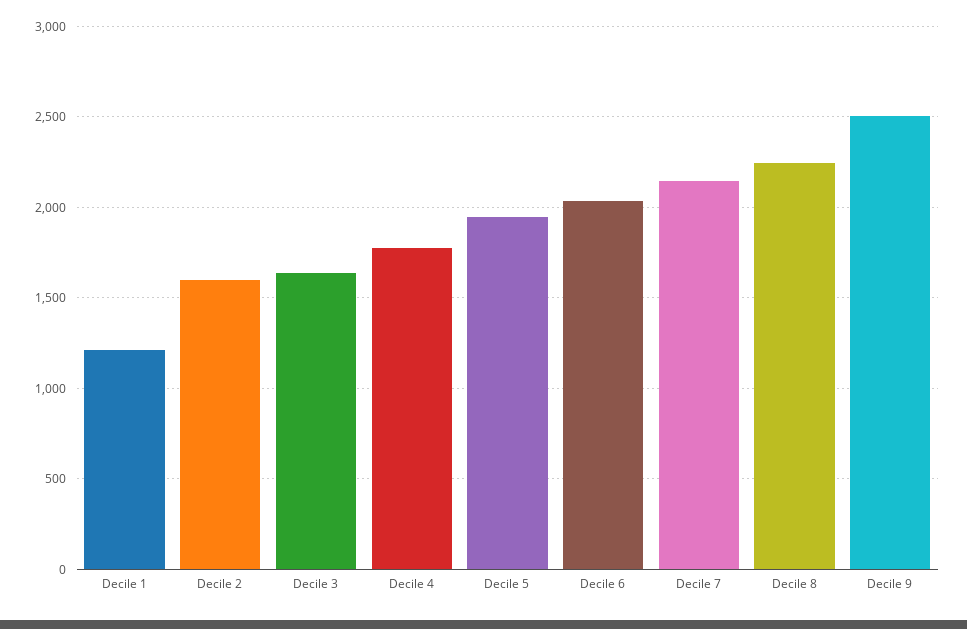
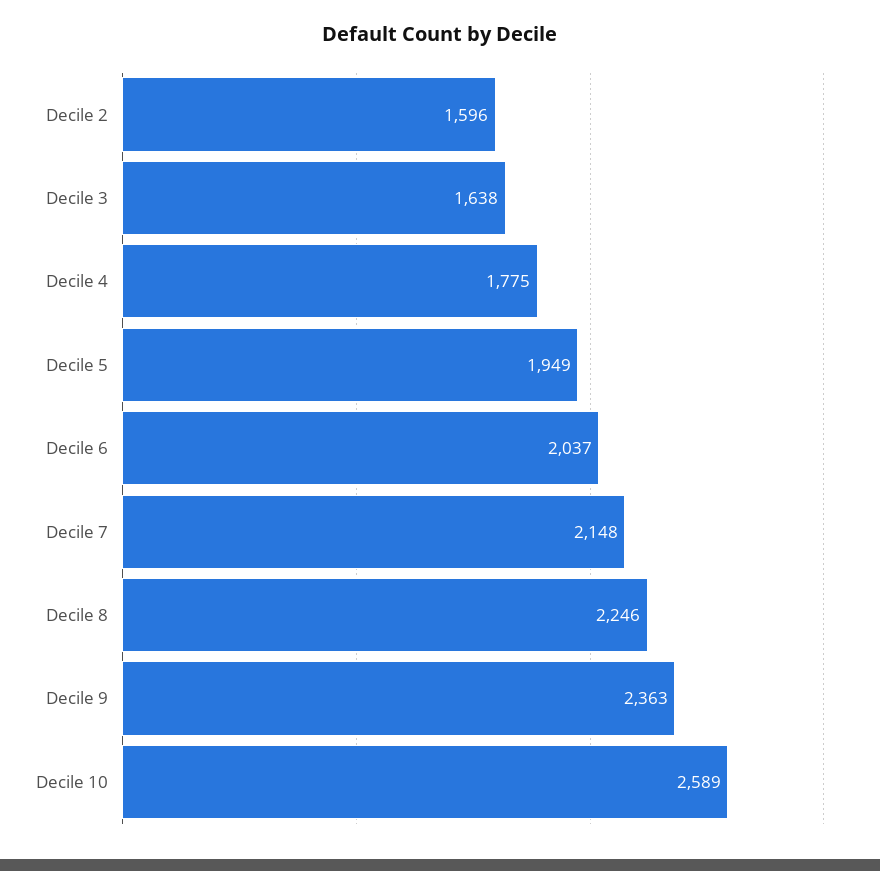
Decile 1: 1200 -> none
Decile 9: 2500 -> 2363
Decile 10: none -> 2589

